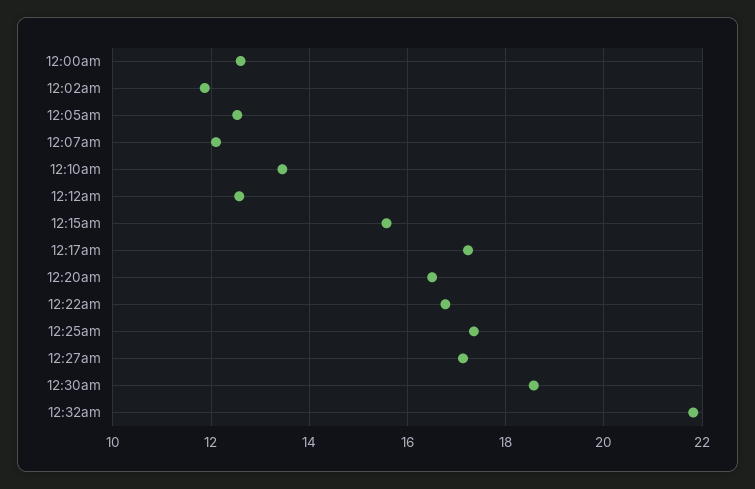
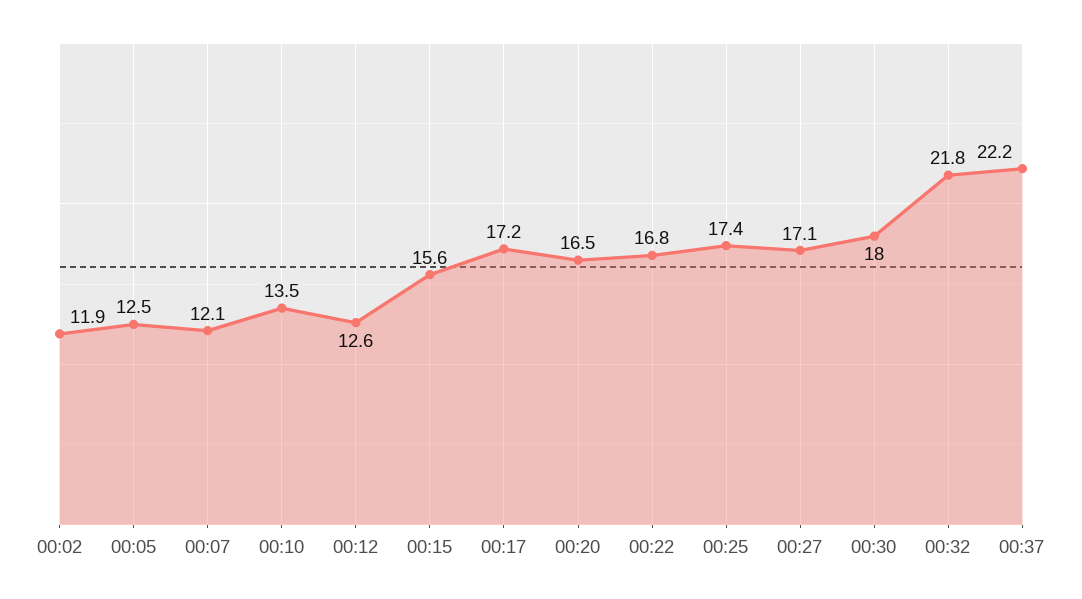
12:00am: 12.6 -> none
12:30am: 18.6 -> 18
00:37: none -> 22.2

